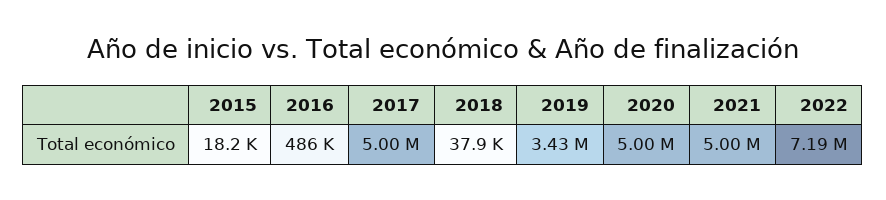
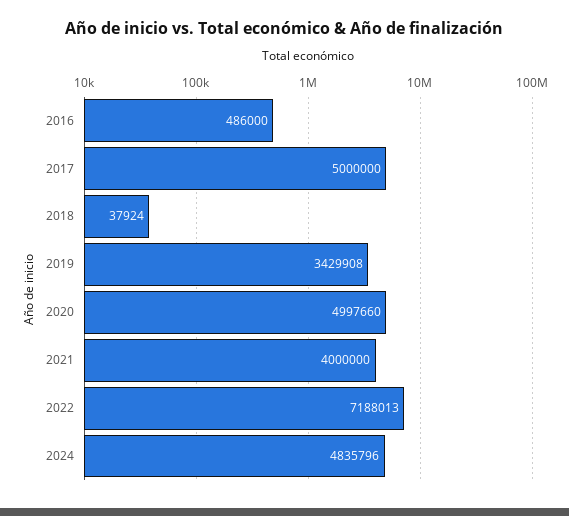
2015: 18200 -> none
2021: 5000000 -> 4000000
2024: none -> 4835796

